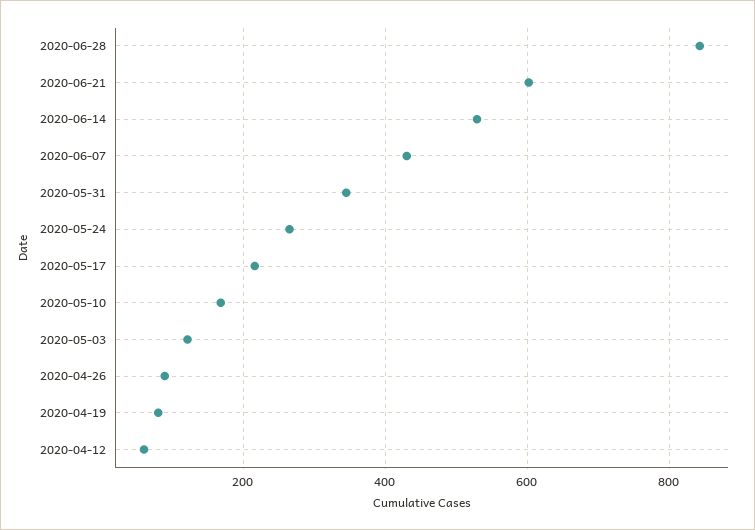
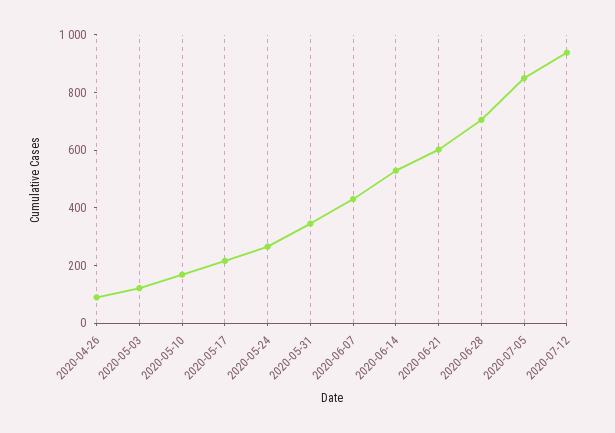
2020-06-28: 840 -> 700
2020-04-19: 80 -> none
2020-04-12: 60 -> none
2020-07-05: none -> 850
2020-07-12: none -> 950

